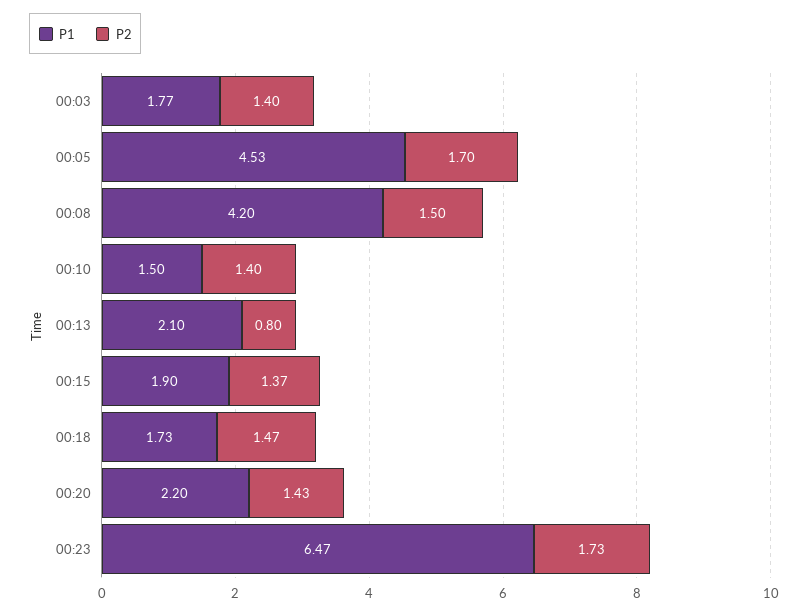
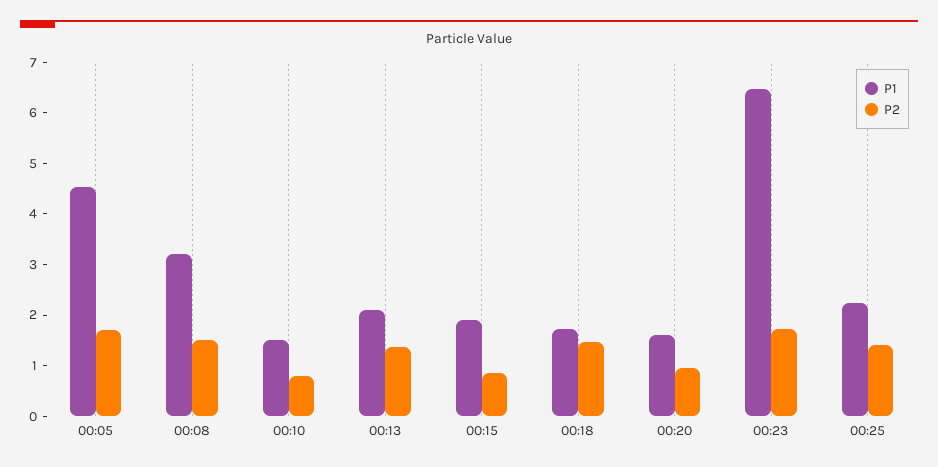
P1, 00:03: 1.77 -> none
P2, 00:03: 1.4 -> none
P1, 00:08: 4.2 -> 3.2
P2, 00:10: 1.4 -> 0.8
P2, 00:13: 0.8 -> 1.4
P2, 00:15: 1.37 -> 0.8
P1, 00:20: 2.2 -> 1.6
P2, 00:20: 1.43 -> 1
P1, 00:25: none -> 2.2
P2, 00:25: none -> 1.4

